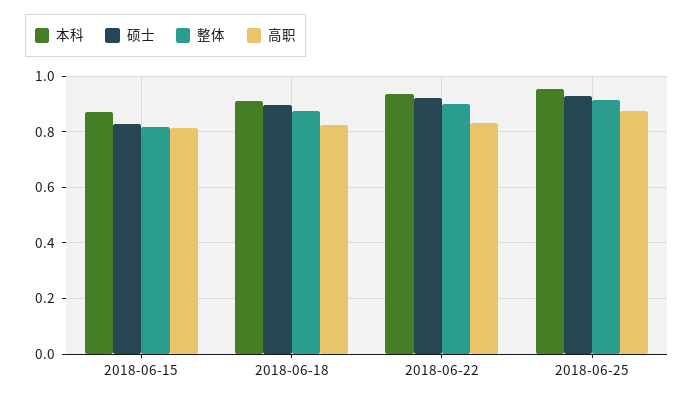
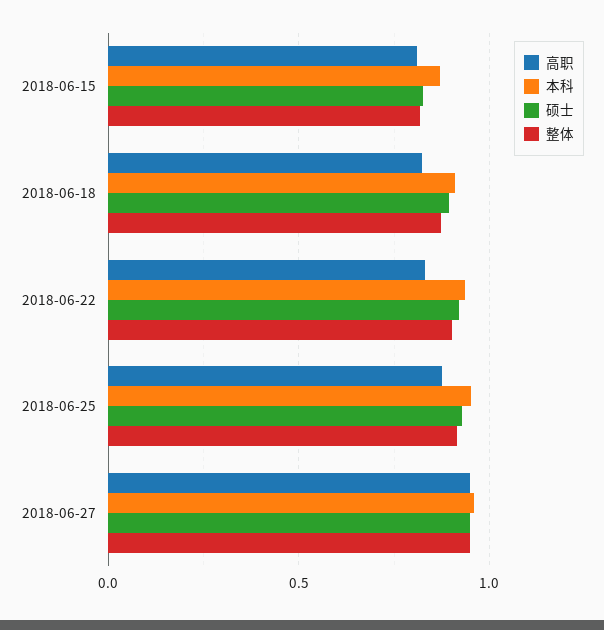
高职, 2018-06-27: none -> 0.95
本科, 2018-06-27: none -> 0.95
硕士, 2018-06-27: none -> 0.95
整体, 2018-06-27: none -> 0.95

